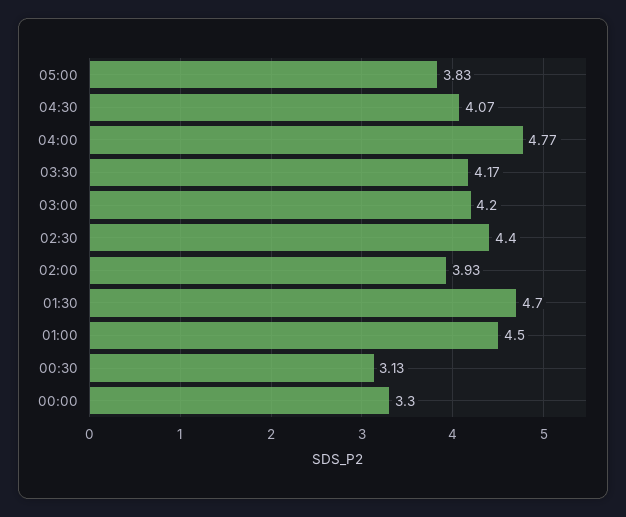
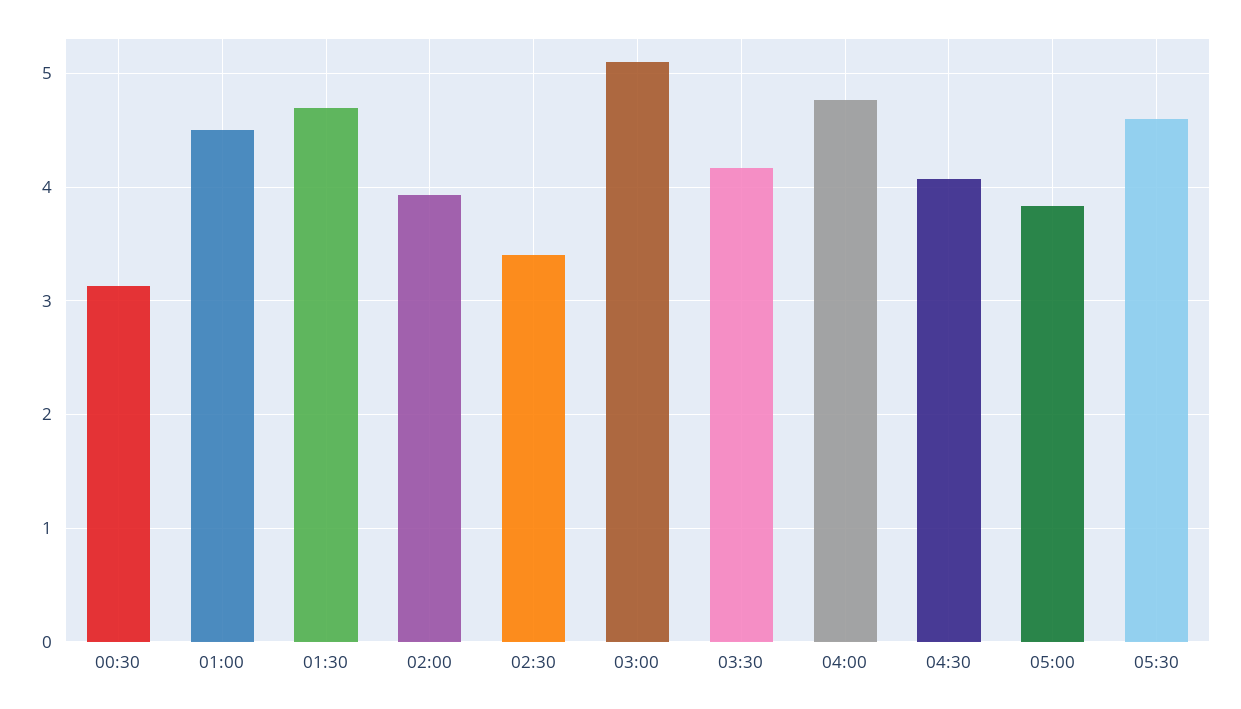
03:00: 4.2 -> 5.1
02:30: 4.4 -> 3.4
00:00: 3.3 -> none
05:30: none -> 4.6

